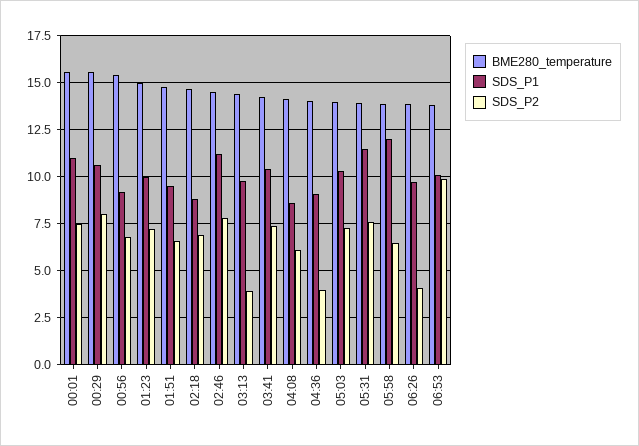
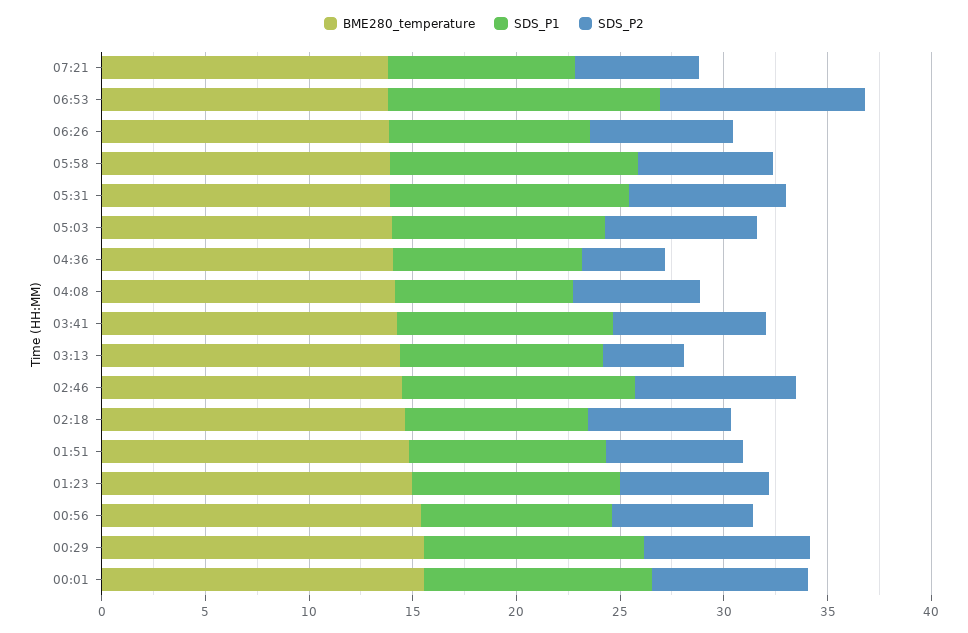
SDS_P2, 06:26: 4 -> 7
SDS_P1, 06:53: 10 -> 13
BME280_temperature, 07:21: none -> 14
SDS_P1, 07:21: none -> 9
SDS_P2, 07:21: none -> 6

